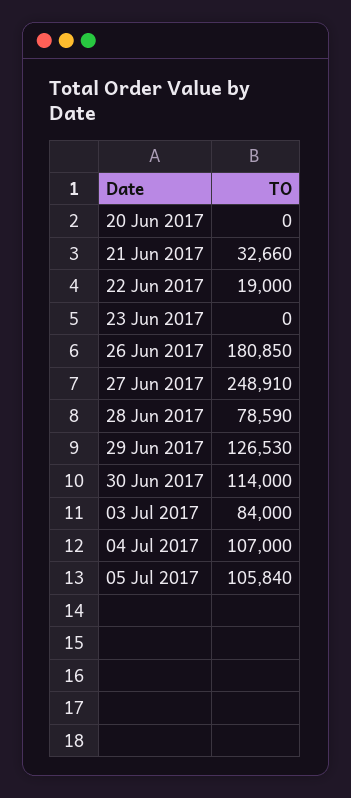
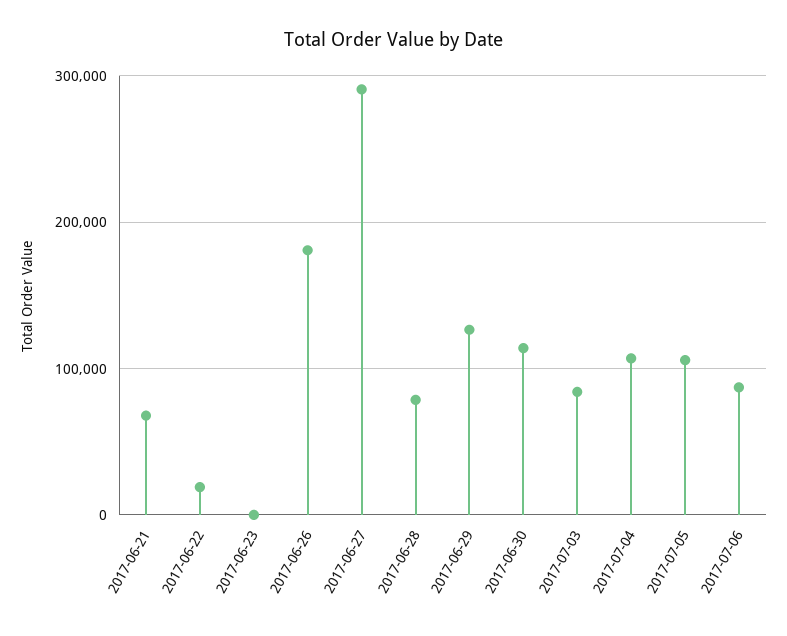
20 Jun 2017: 0 -> none
21 Jun 2017: 32660 -> 70000
27 Jun 2017: 248910 -> 290000
2017-07-06: none -> 90000

